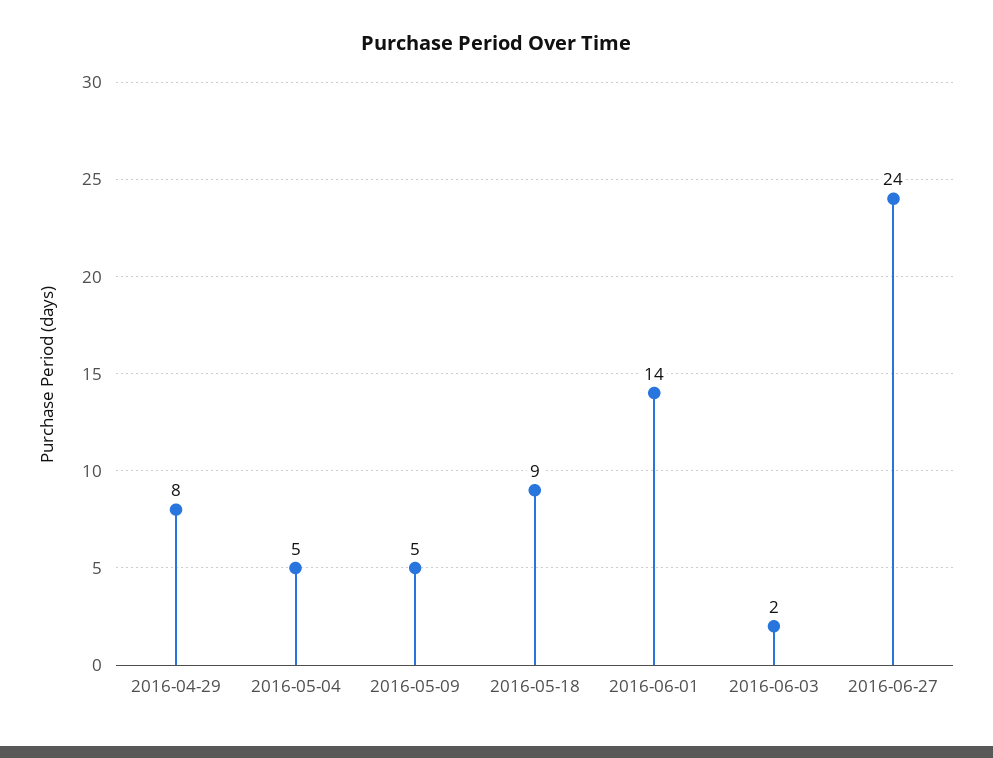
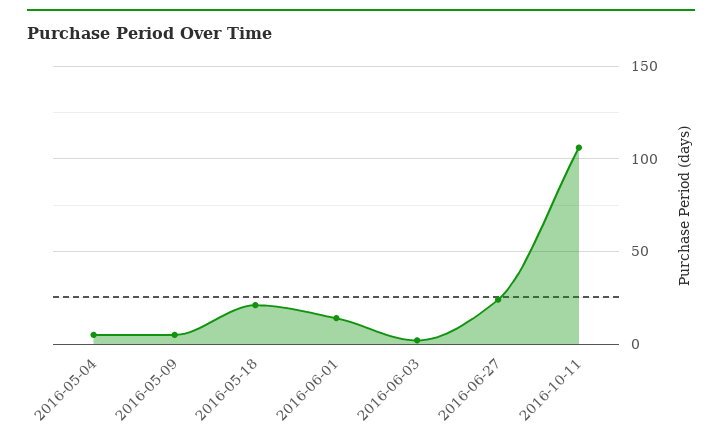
2016-04-29: 8 -> none
2016-05-18: 9 -> 20
2016-10-11: none -> 105

